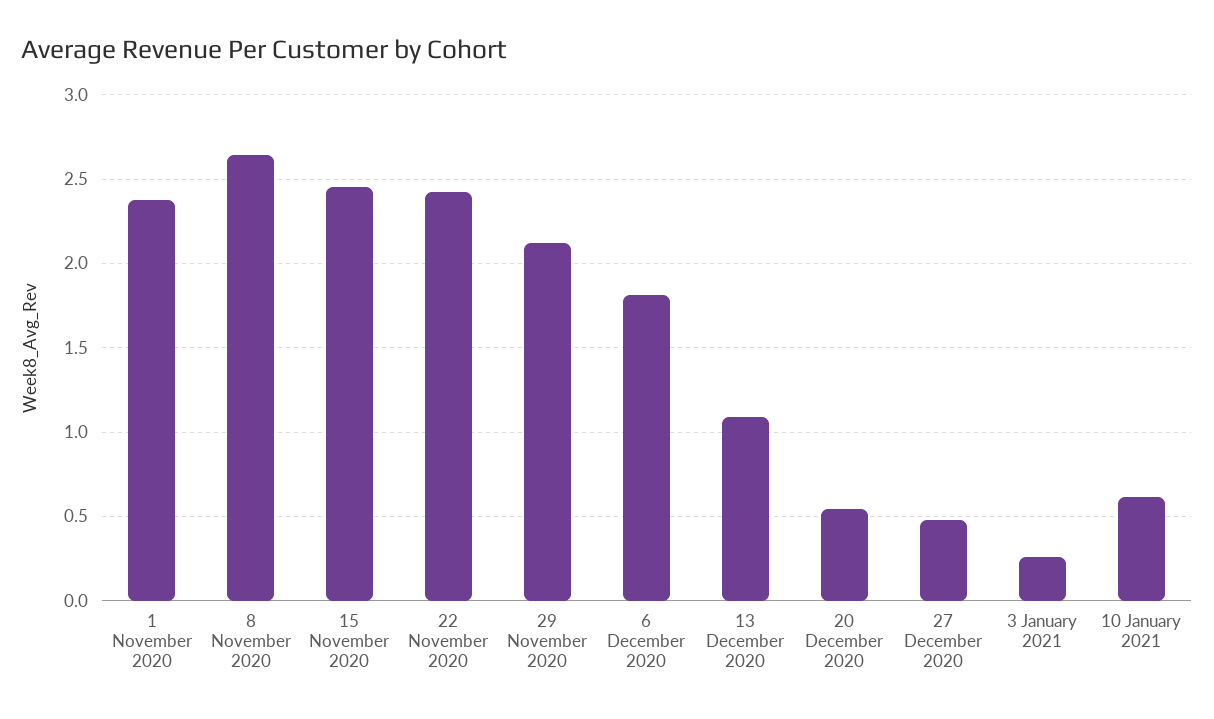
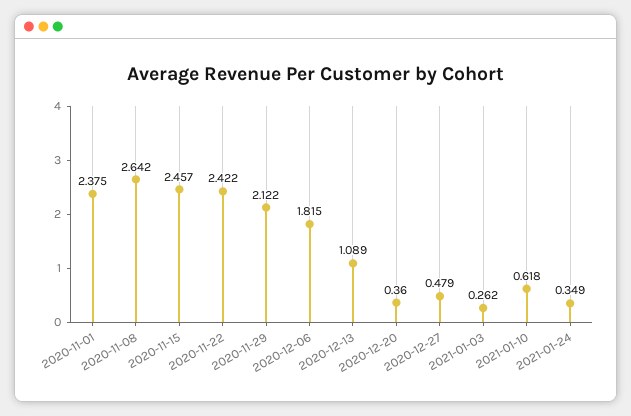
20 December 2020: 0.55 -> 0.36
2021-01-24: none -> 0.349

